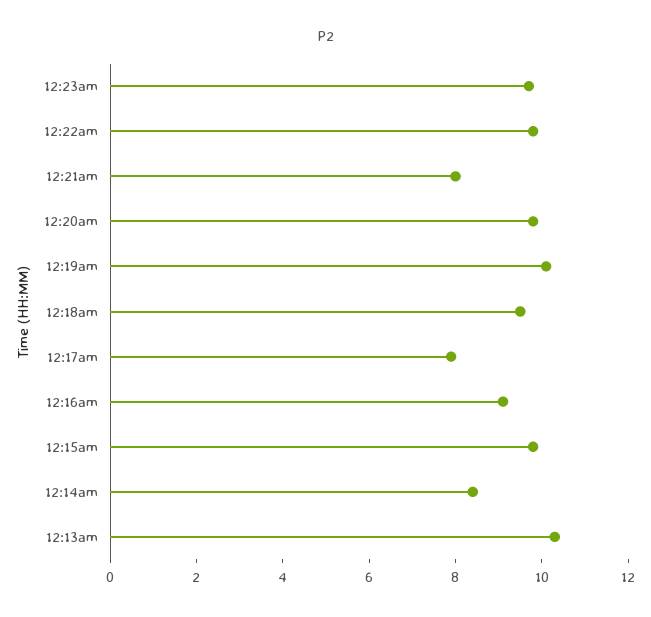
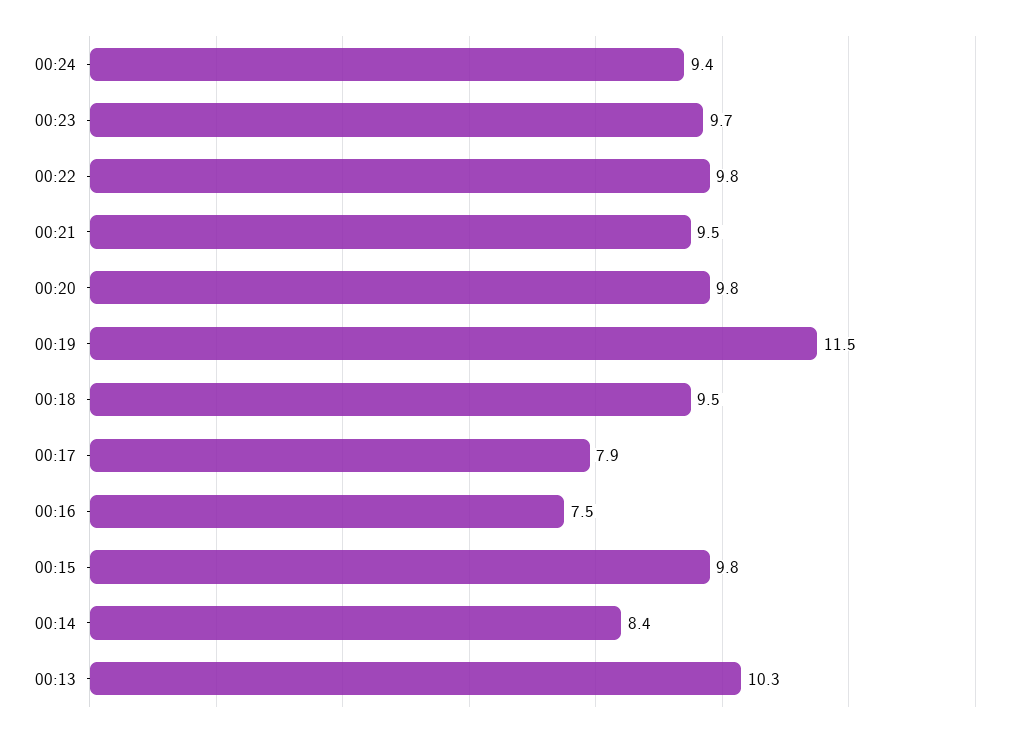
12:21am: 8 -> 9.5
12:19am: 10 -> 11.5
12:16am: 9 -> 7.5
00:24: none -> 9.4

